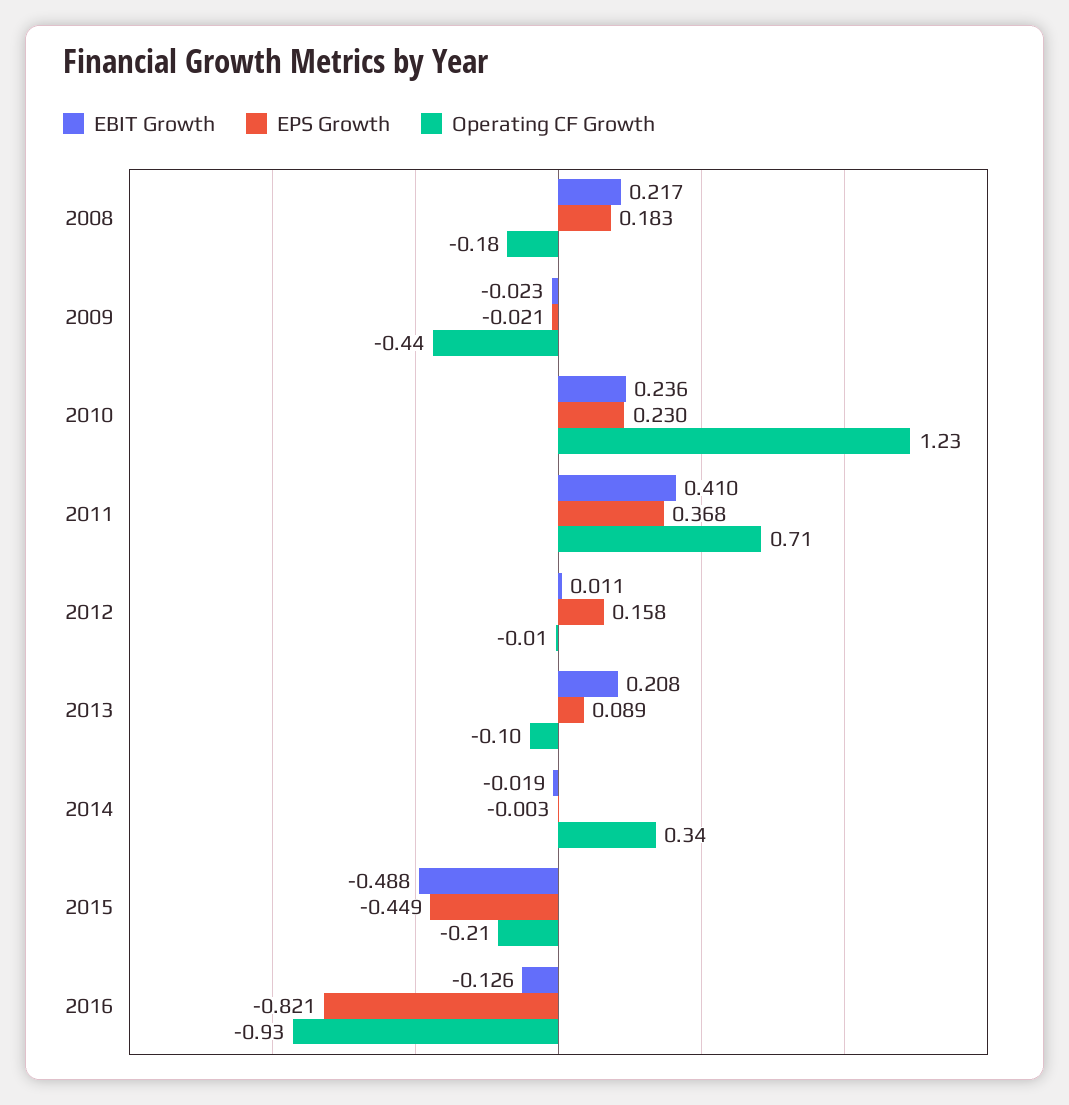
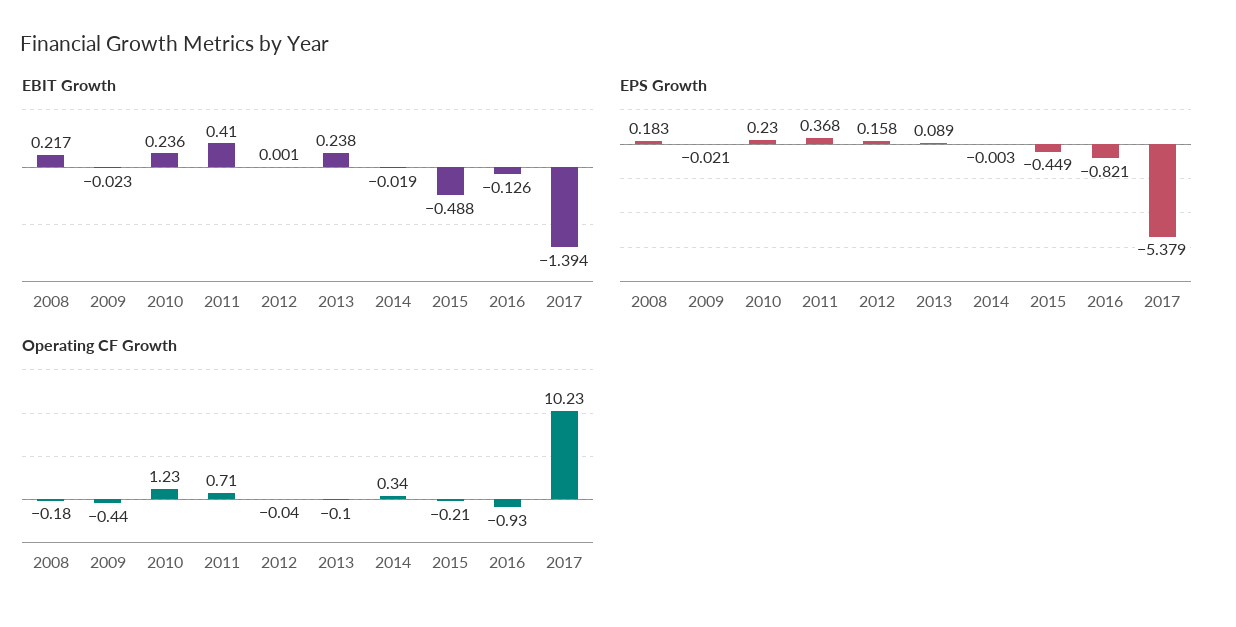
EBIT Growth, 2012: 0.011 -> 0.001
Operating CF Growth, 2012: -0.01 -> -0.04
EBIT Growth, 2013: 0.208 -> 0.238
EBIT Growth, 2017: none -> -1.394
EPS Growth, 2017: none -> -5.379
Operating CF Growth, 2017: none -> 10.23

